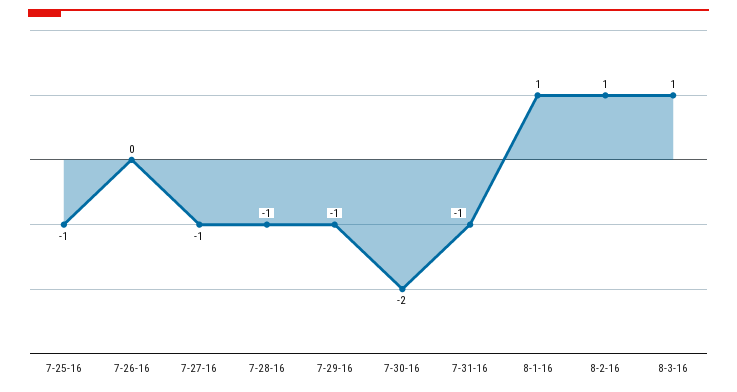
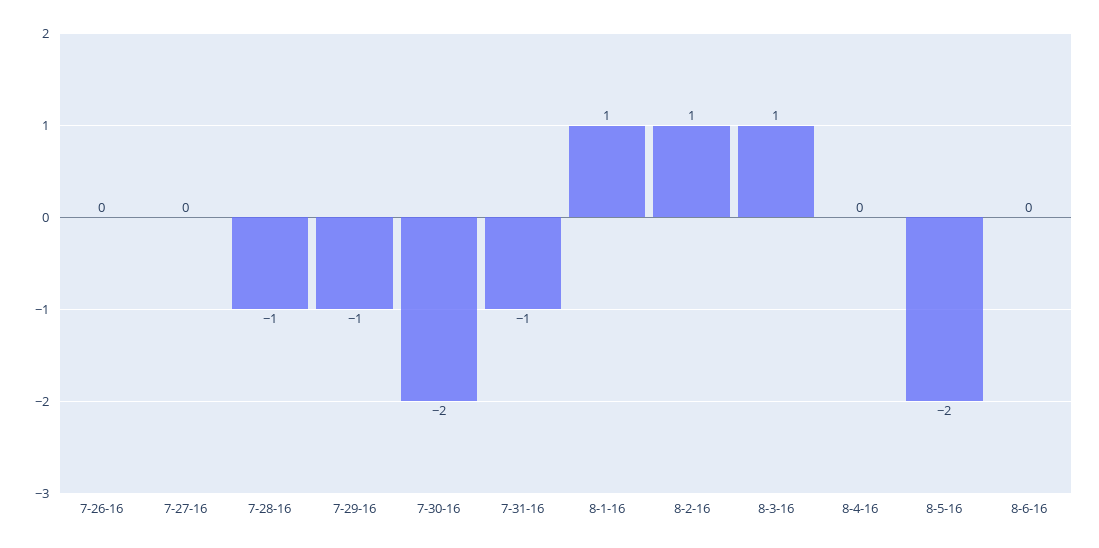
7-25-16: -1 -> none
7-27-16: -1 -> 0
8-4-16: none -> 0
8-5-16: none -> -2
8-6-16: none -> 0

